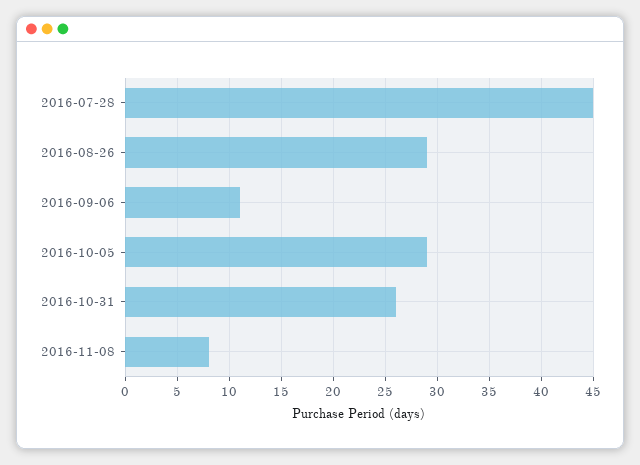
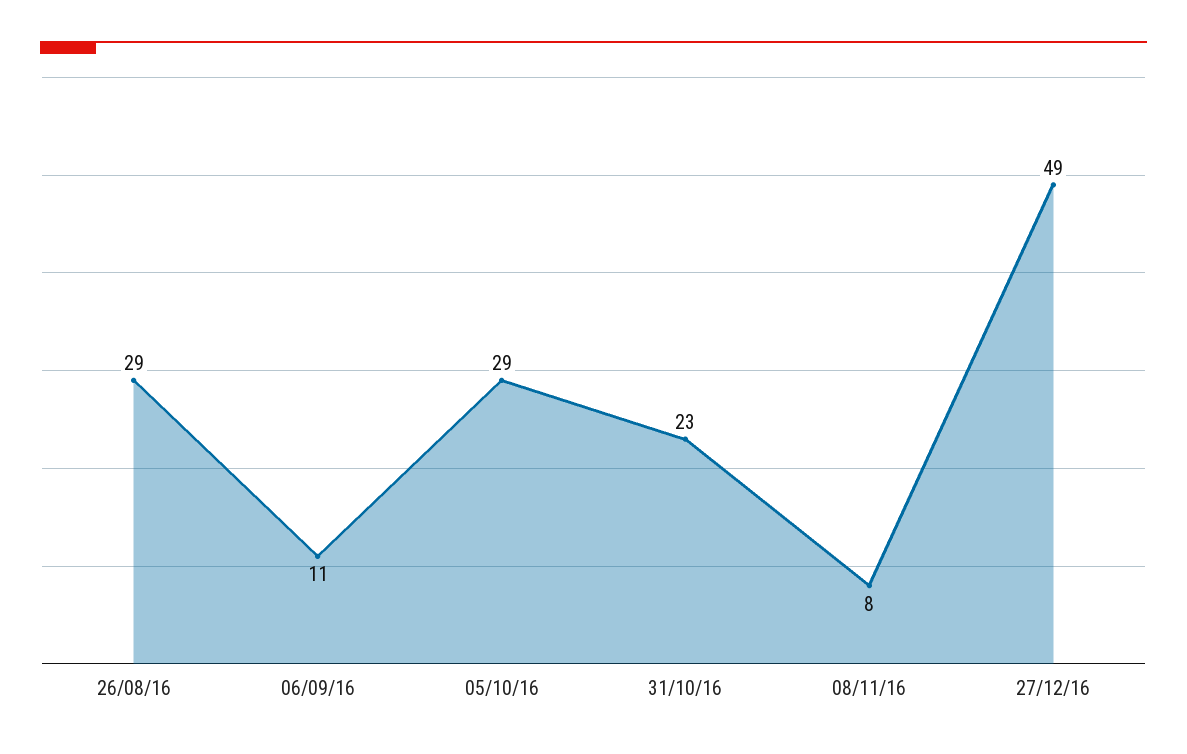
2016-07-28: 45 -> none
2016-10-31: 26 -> 23
27/12/16: none -> 49

